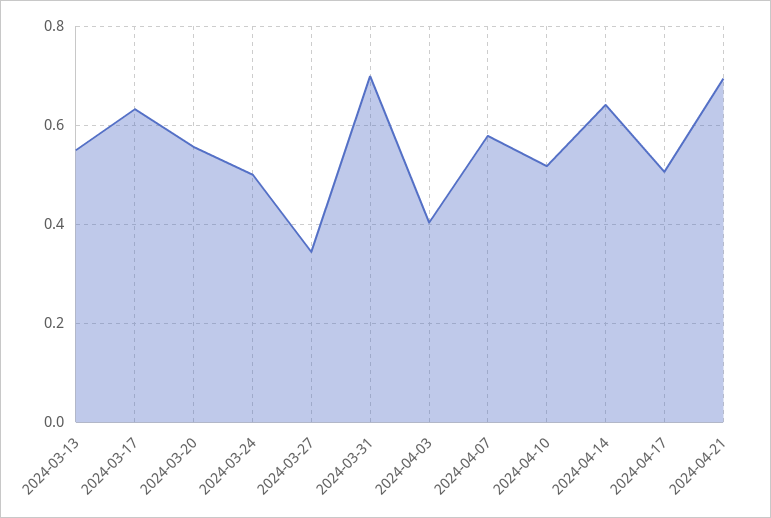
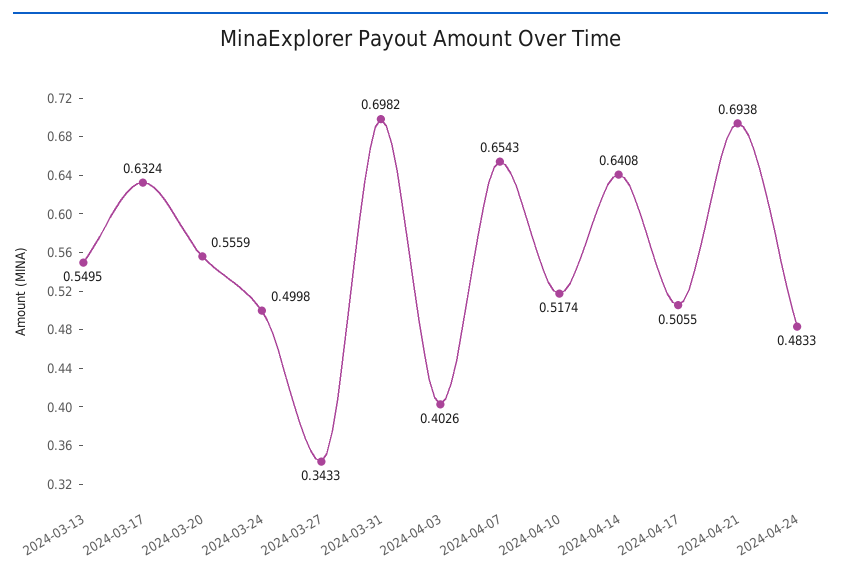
2024-04-07: 0.58 -> 0.6543
2024-04-24: none -> 0.4833

